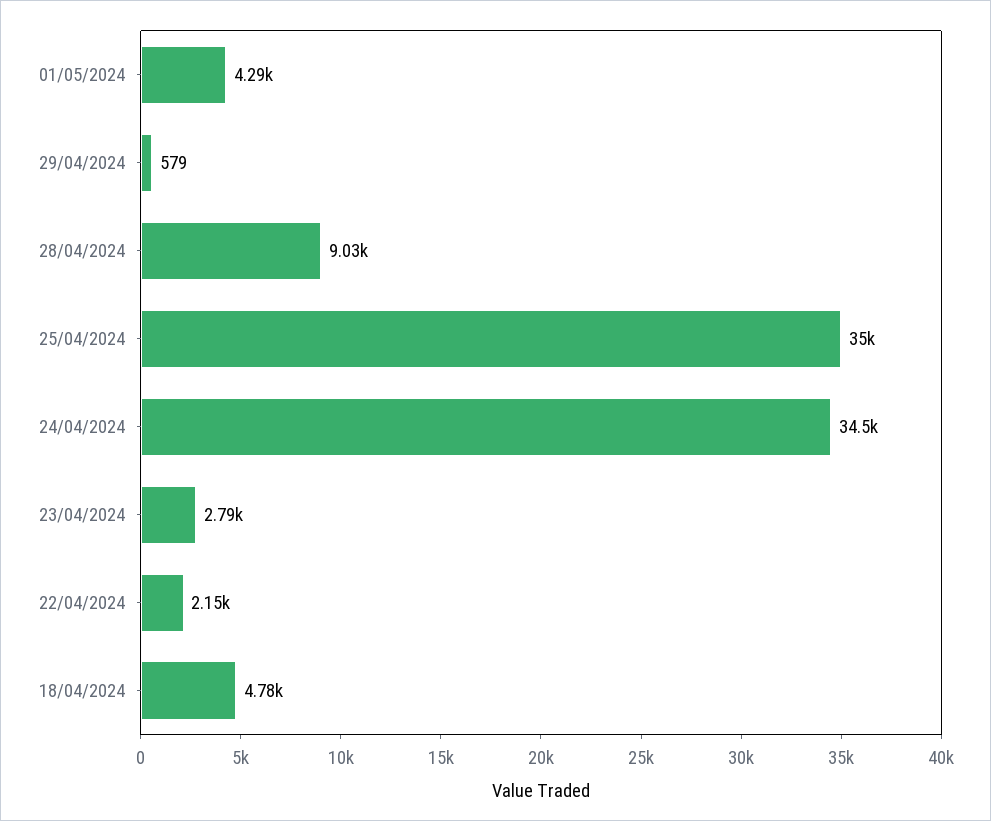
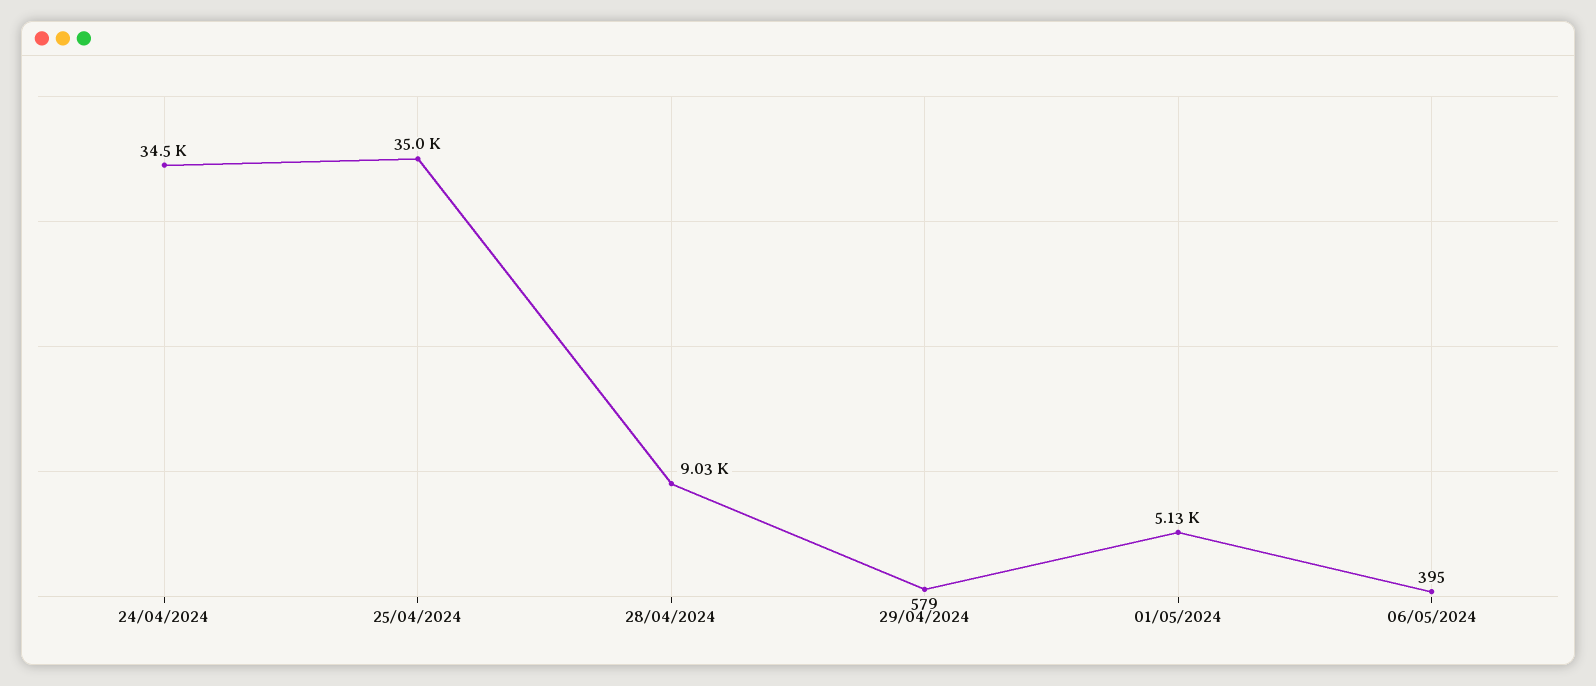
01/05/2024: 4290 -> 5130
23/04/2024: 2790 -> none
22/04/2024: 2150 -> none
18/04/2024: 4780 -> none
06/05/2024: none -> 395

